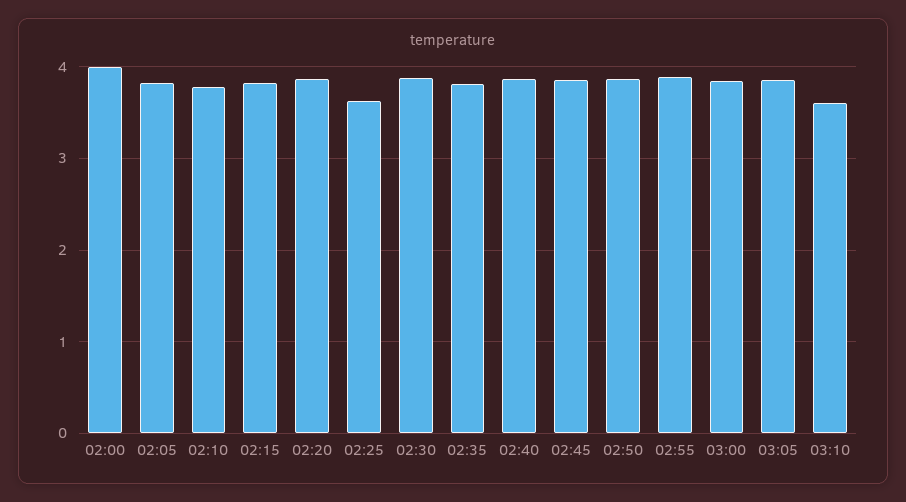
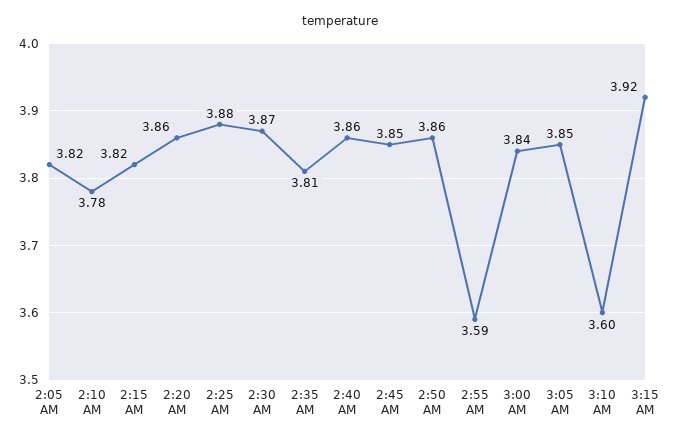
02:00: 4 -> none
02:25: 3.6 -> 3.88
02:55: 3.9 -> 3.59
3:15 AM: none -> 3.92

